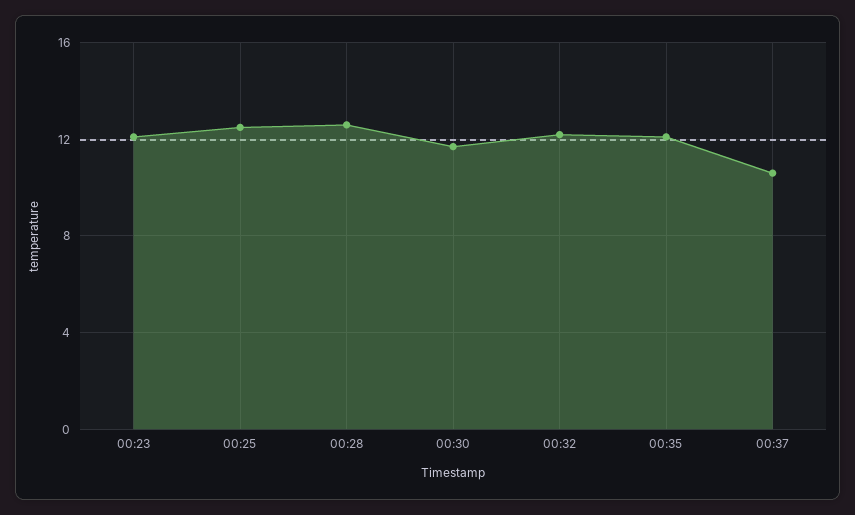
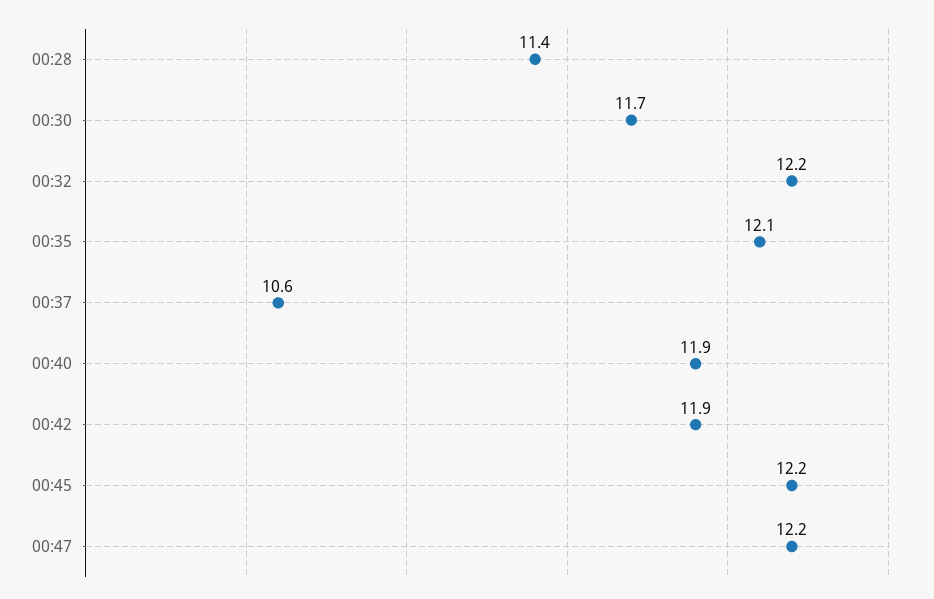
00:23: 12 -> none
00:25: 12.5 -> none
00:28: 12.5 -> 11.4
00:40: none -> 11.9
00:42: none -> 11.9
00:45: none -> 12.2
00:47: none -> 12.2

